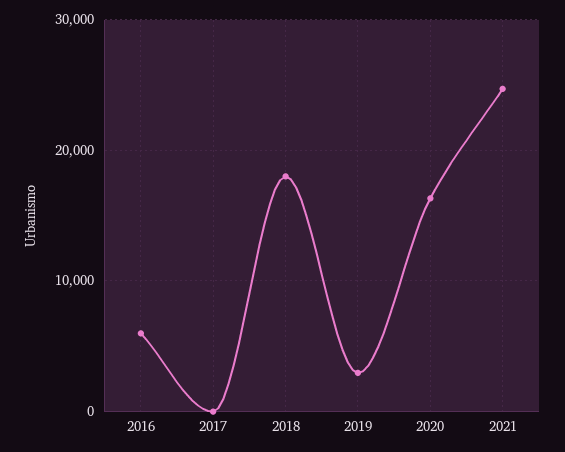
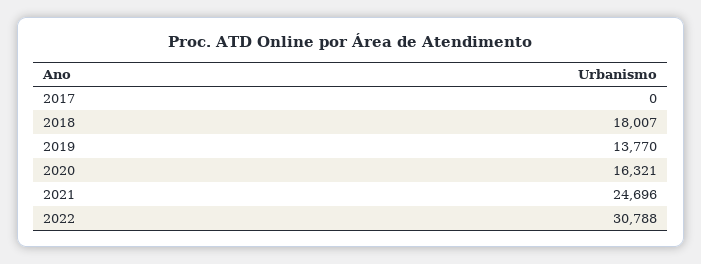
2016: 6000 -> none
2019: 3000 -> 13770
2022: none -> 30788

